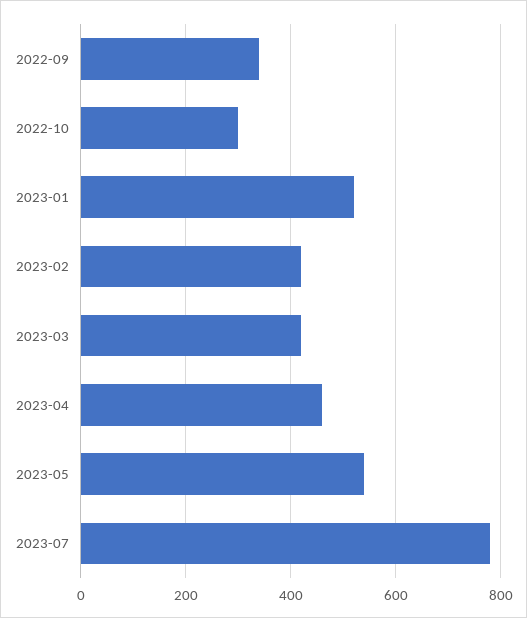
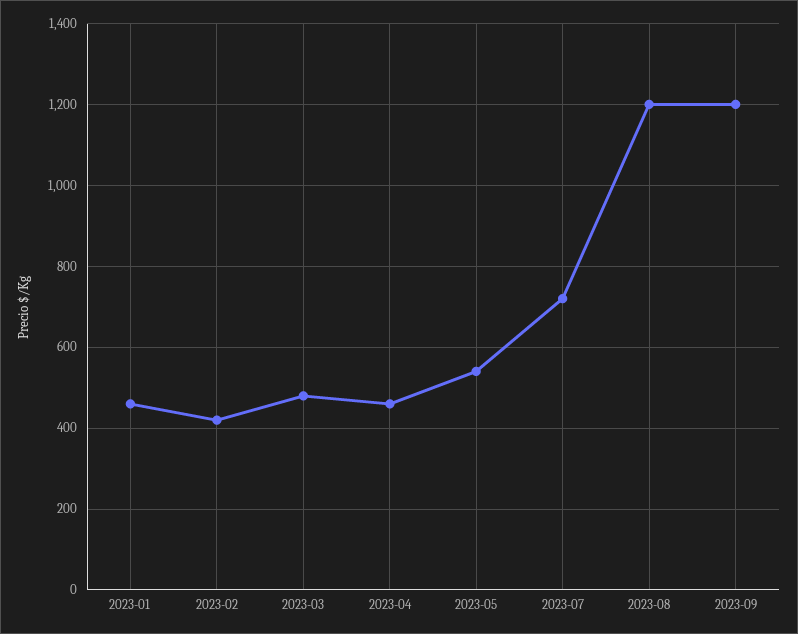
2022-09: 340 -> none
2022-10: 300 -> none
2023-01: 520 -> 460
2023-03: 420 -> 480
2023-07: 780 -> 720
2023-08: none -> 1200
2023-09: none -> 1200

